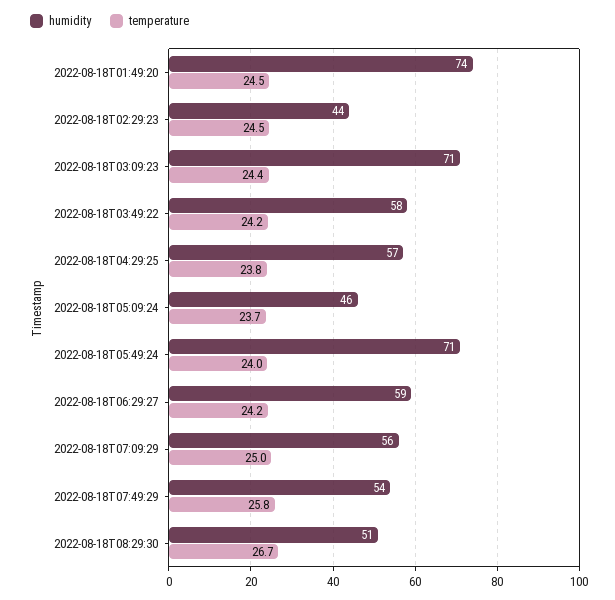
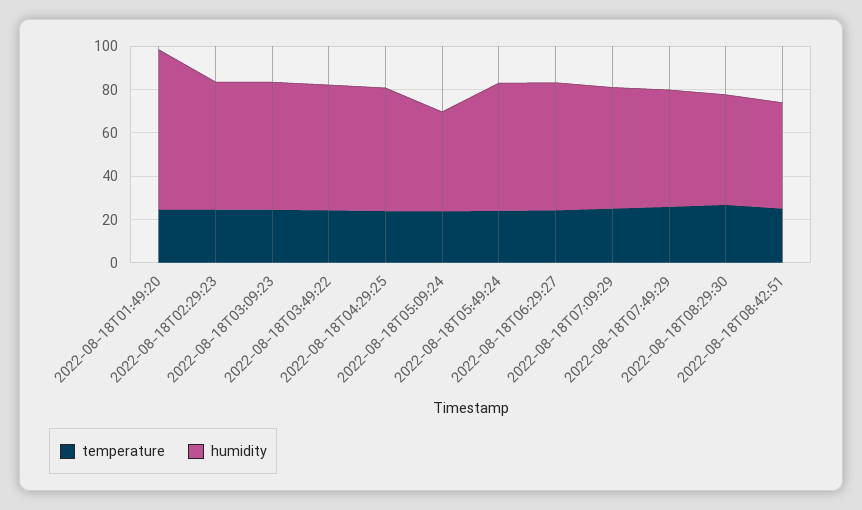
humidity, 2022-08-18T02:29:23: 44 -> 60
humidity, 2022-08-18T03:09:23: 71 -> 60
humidity, 2022-08-18T05:49:24: 71 -> 60
temperature, 2022-08-18T08:42:51: none -> 25
humidity, 2022-08-18T08:42:51: none -> 50

